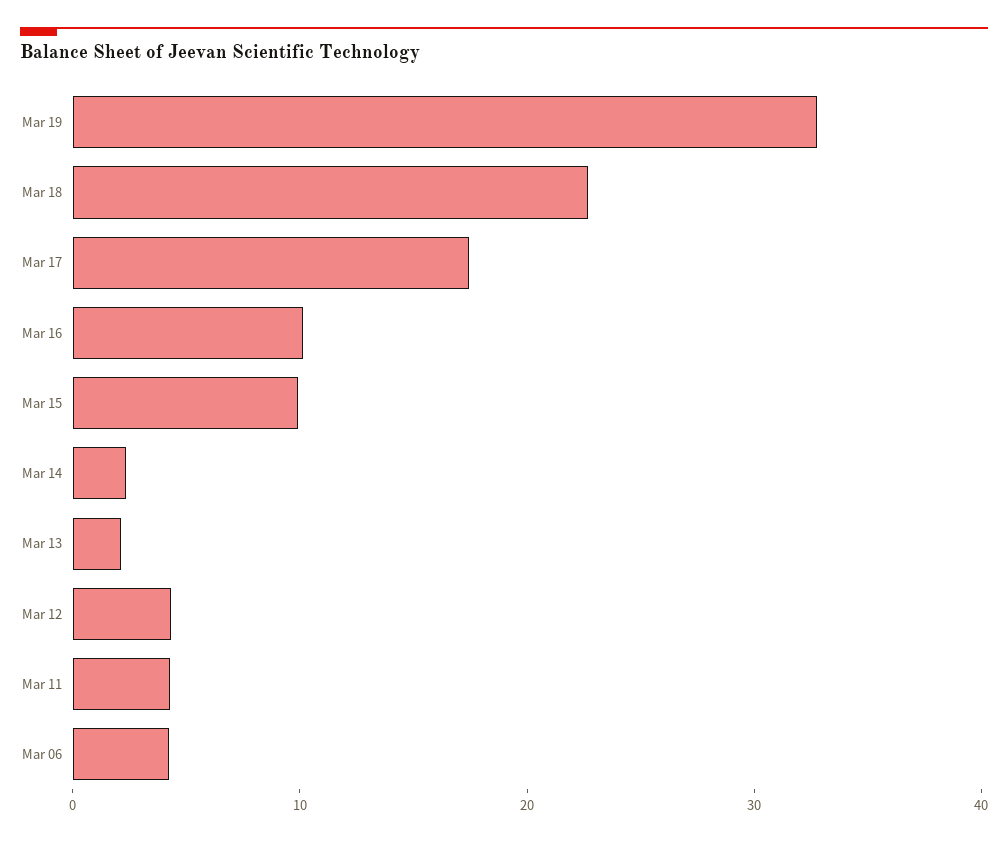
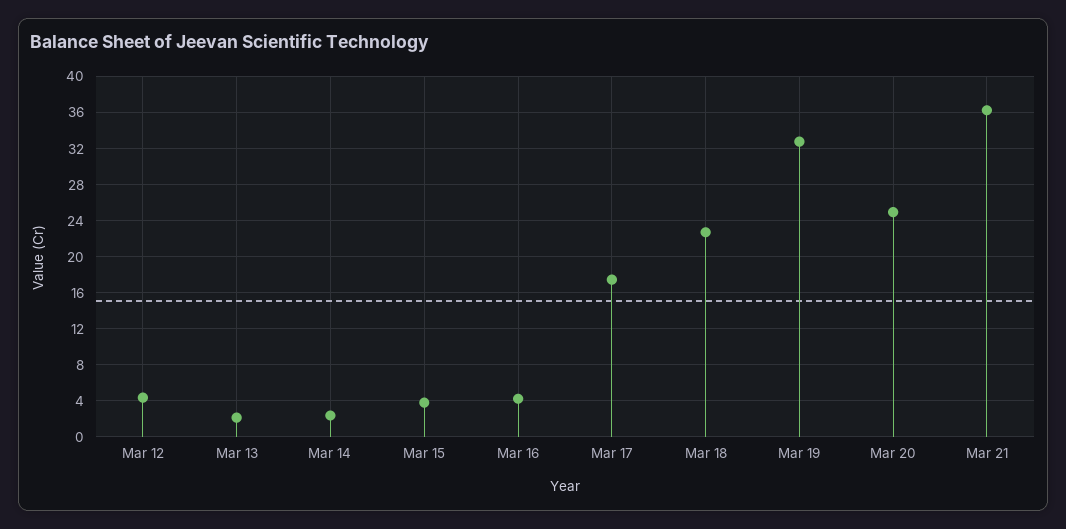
Mar 16: 10 -> 4
Mar 15: 10 -> 4
Mar 11: 4 -> none
Mar 06: 4 -> none
Mar 20: none -> 25
Mar 21: none -> 36

